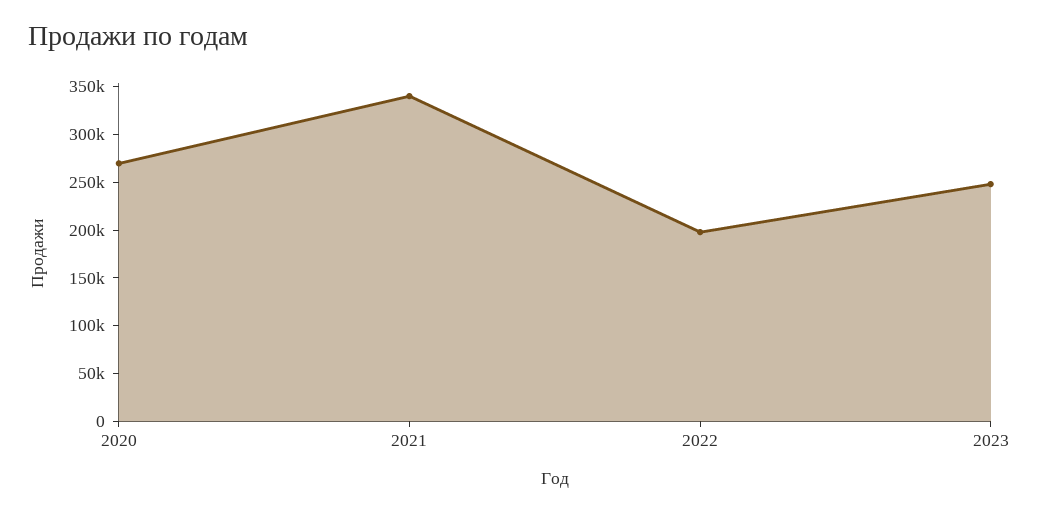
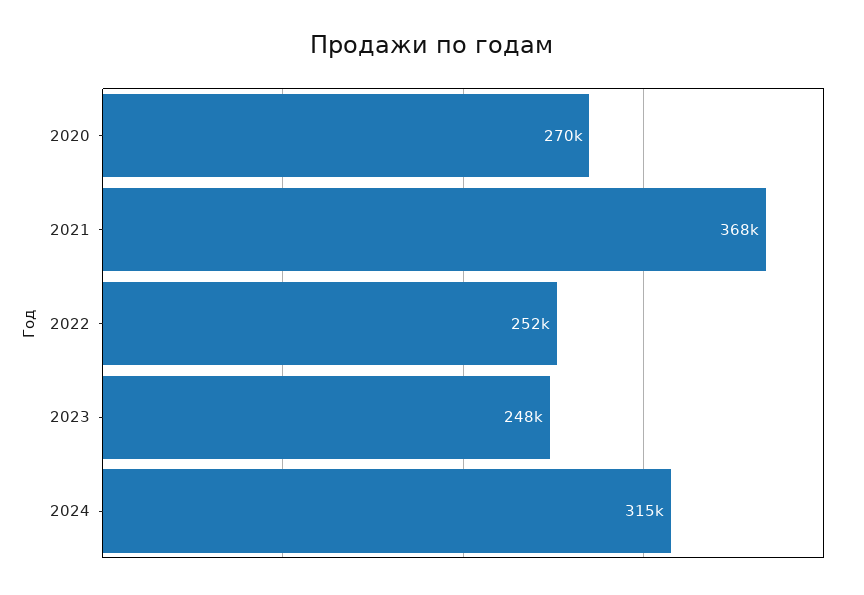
2021: 340000 -> 368000
2022: 200000 -> 252000
2024: none -> 315000

